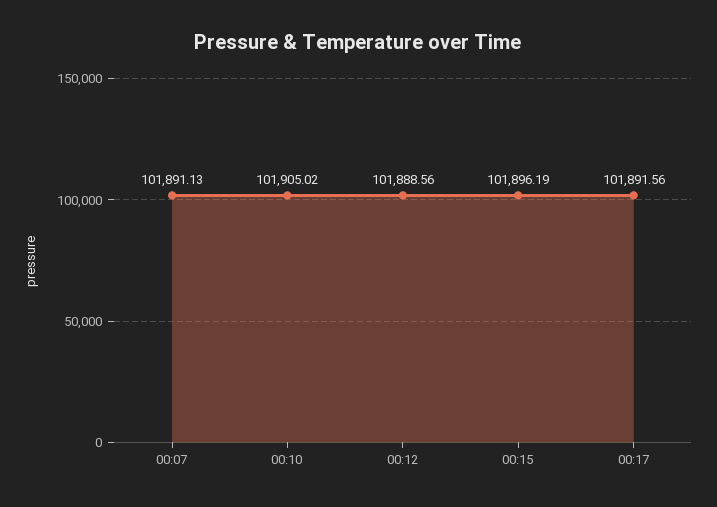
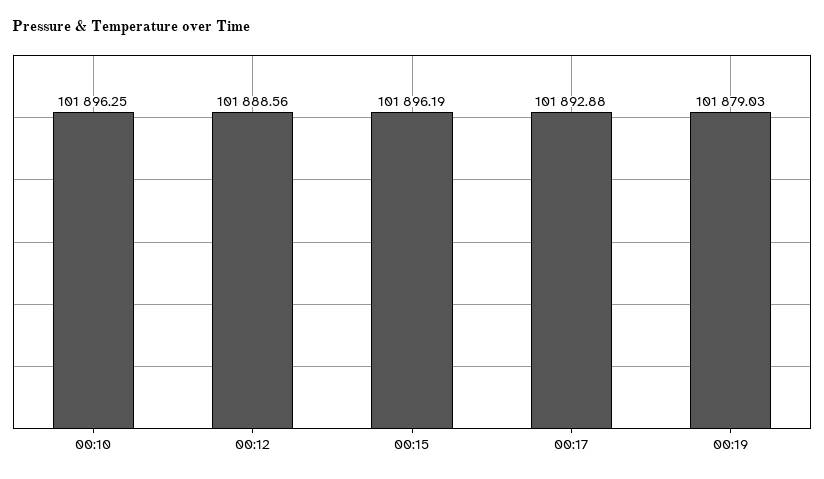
00:07: 101891.13 -> none
00:10: 101905.02 -> 101896.25
00:17: 101891.56 -> 101892.88
00:19: none -> 101879.03

